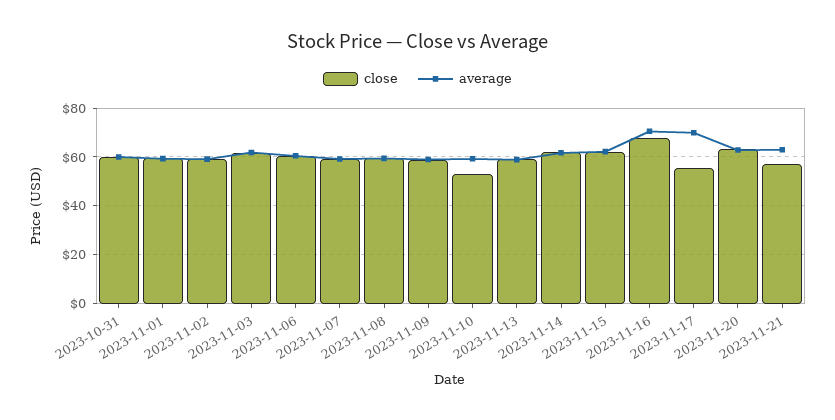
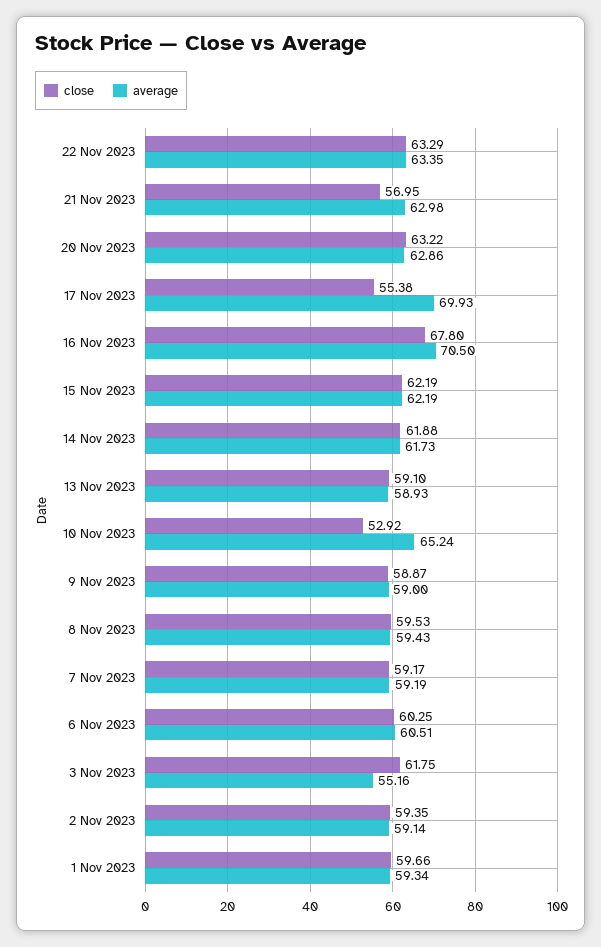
close, 2023-10-31: 60 -> none
average, 2023-10-31: 60 -> none
average, 2023-11-03: 62.5 -> 55.16
average, 2023-11-10: 60 -> 65.24
close, 22 Nov 2023: none -> 63.29
average, 22 Nov 2023: none -> 63.35

